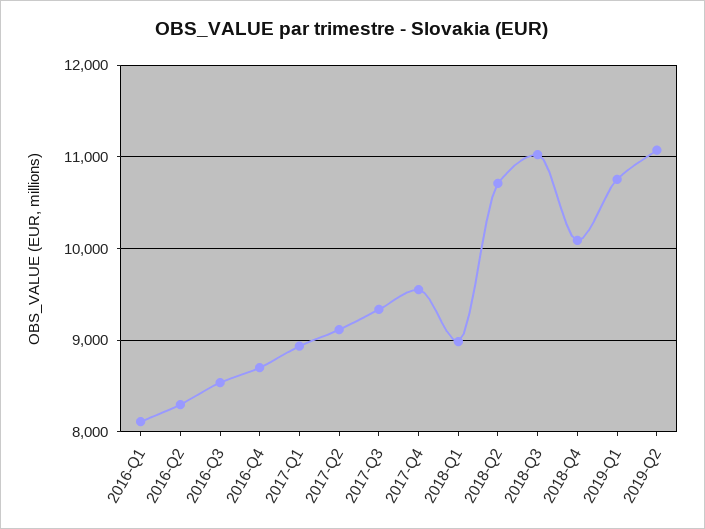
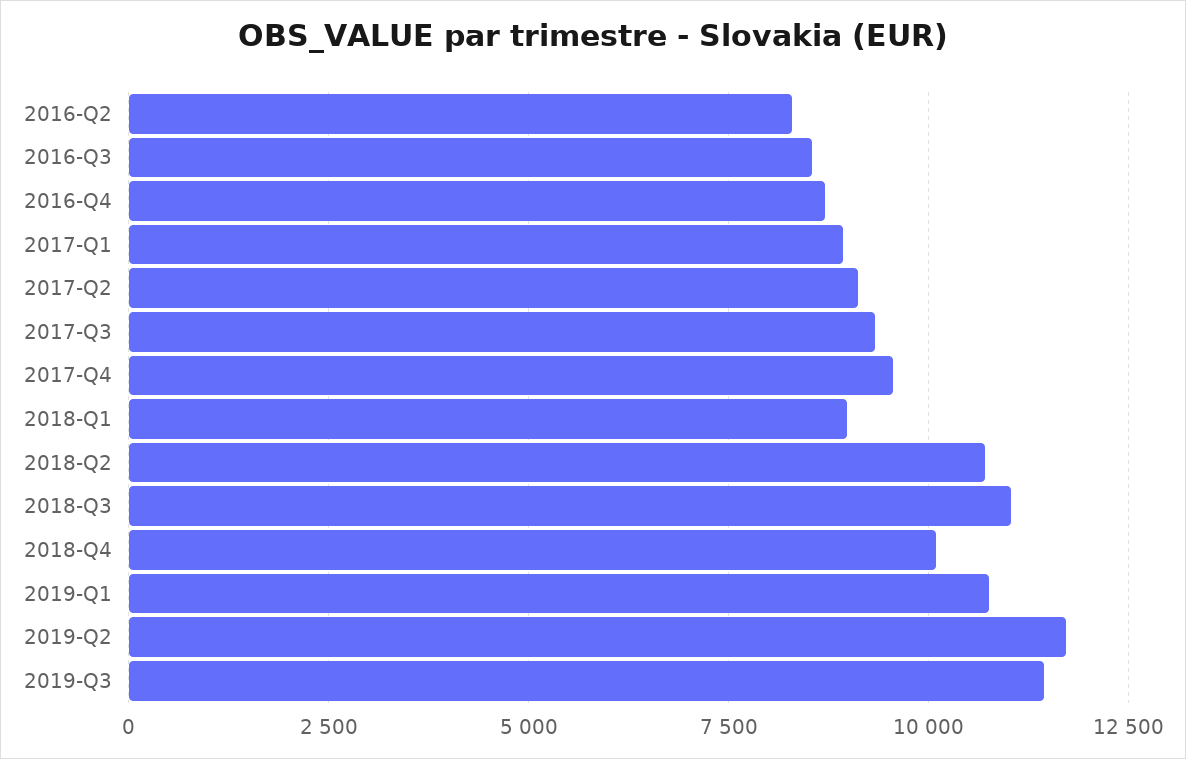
2016-Q1: 8100 -> none
2019-Q2: 11100 -> 11750
2019-Q3: none -> 11500

